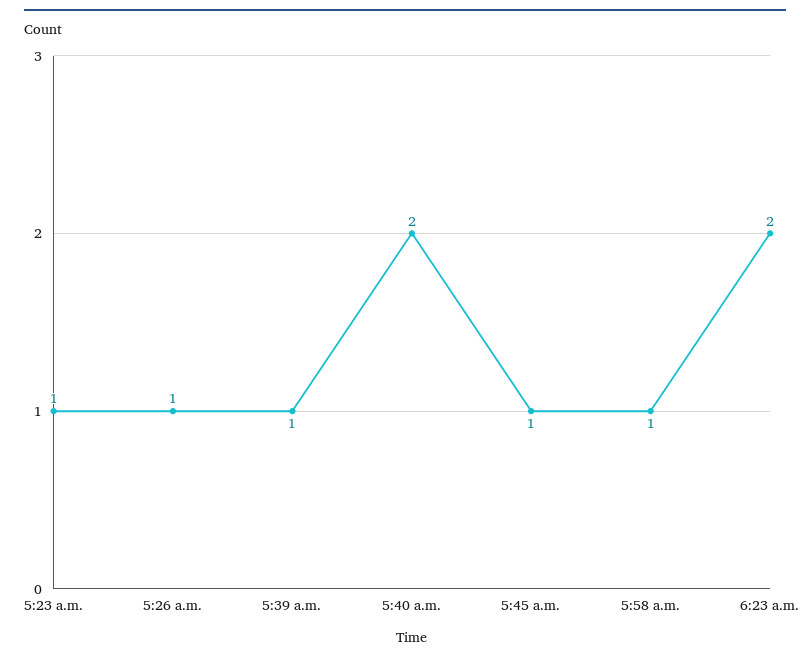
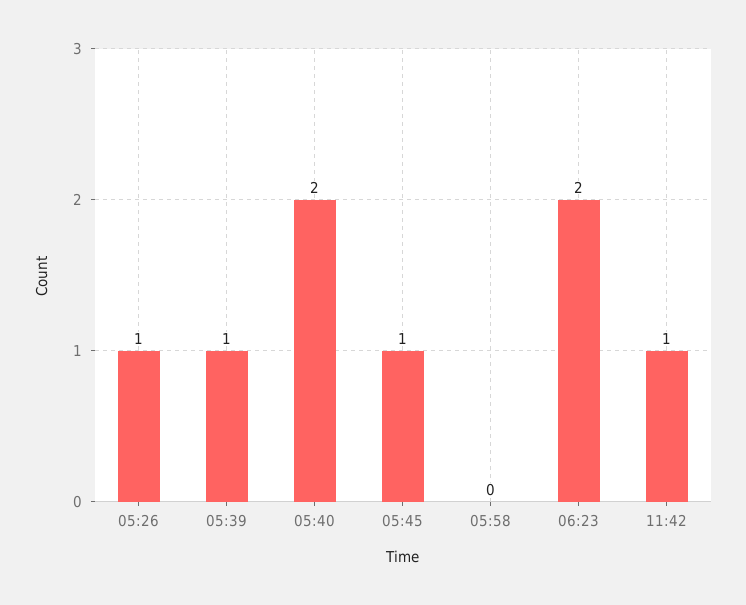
5:23 a.m.: 1 -> none
5:58 a.m.: 1 -> 0
11:42: none -> 1

